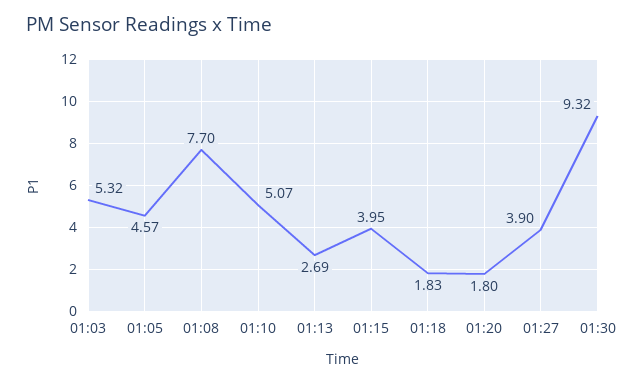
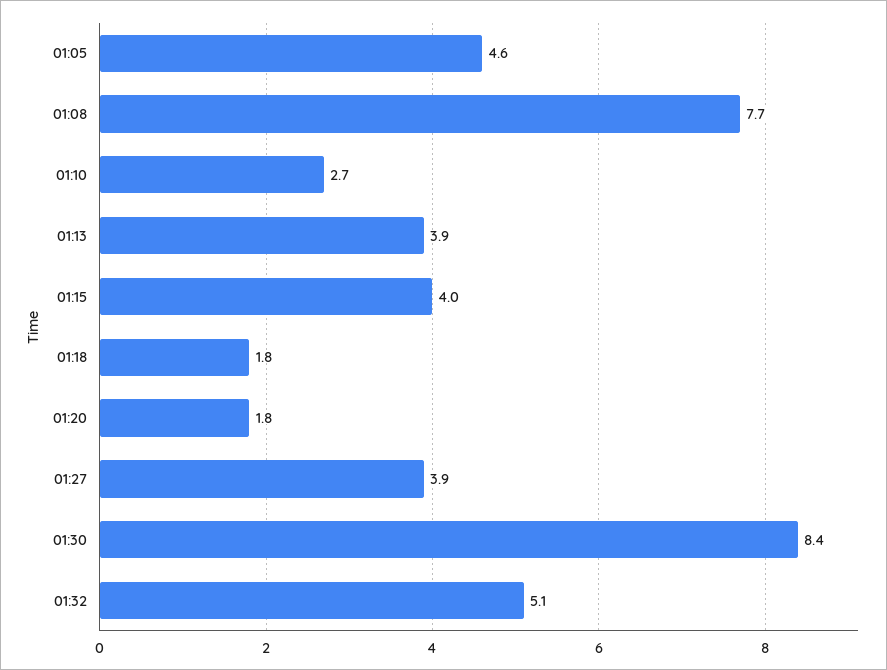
01:03: 5.32 -> none
01:10: 5.07 -> 2.7
01:13: 2.69 -> 3.9
01:30: 9.32 -> 8.4
01:32: none -> 5.1

